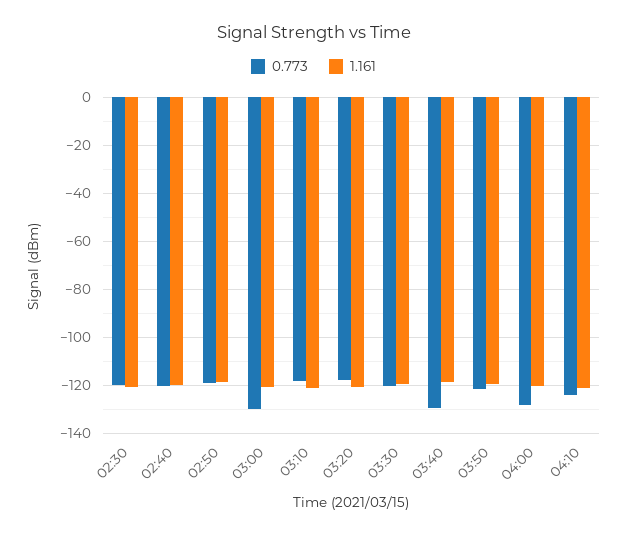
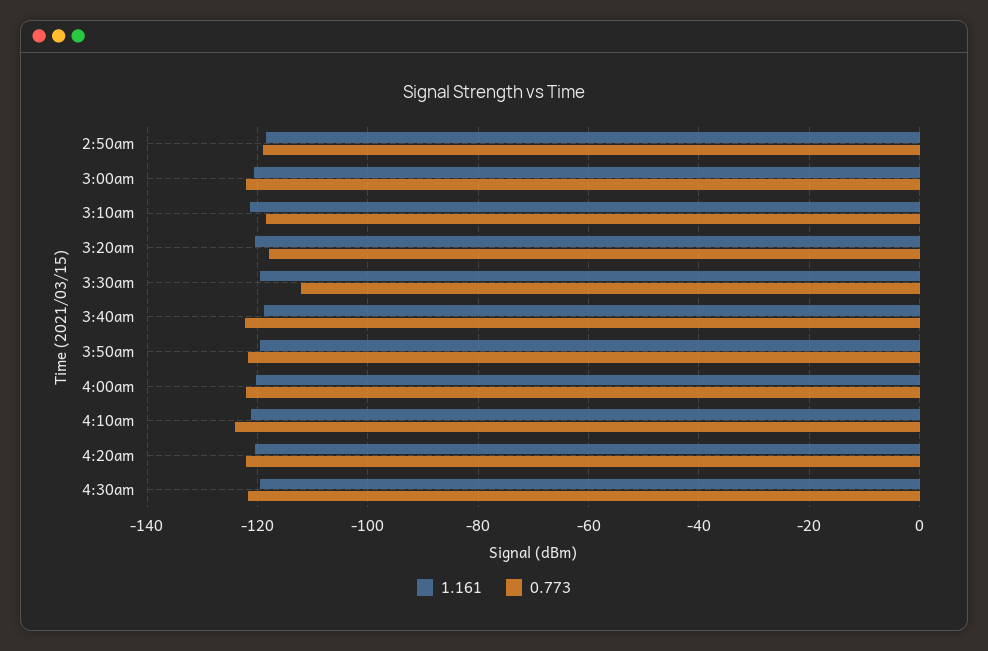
0.773, 02:30: -120 -> none
1.161, 02:30: -120 -> none
0.773, 02:40: -120 -> none
1.161, 02:40: -120 -> none
0.773, 03:00: -130 -> -122
0.773, 03:30: -120 -> -112
0.773, 03:40: -130 -> -122
0.773, 04:00: -127.5 -> -122
1.161, 4:20am: none -> -120
0.773, 4:20am: none -> -122
1.161, 4:30am: none -> -120
0.773, 4:30am: none -> -122

